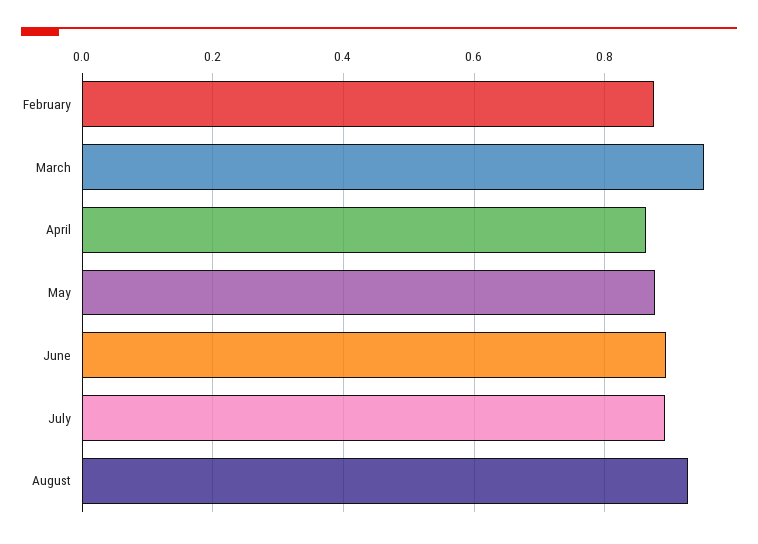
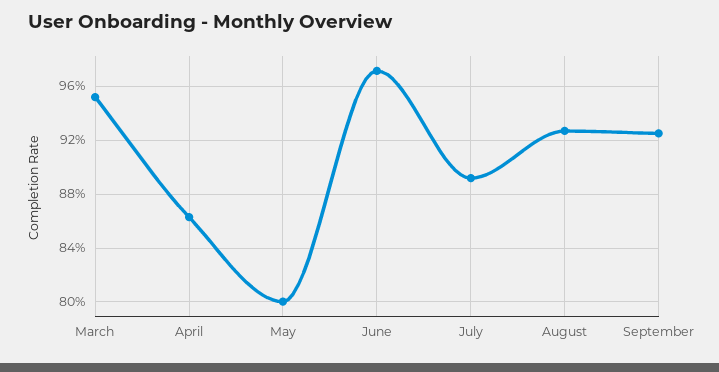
February: 0.88 -> none
May: 0.88 -> 0.8
June: 0.9 -> 0.97
September: none -> 0.925

